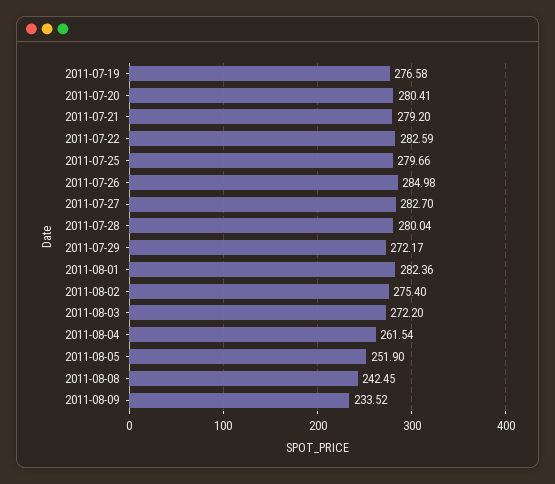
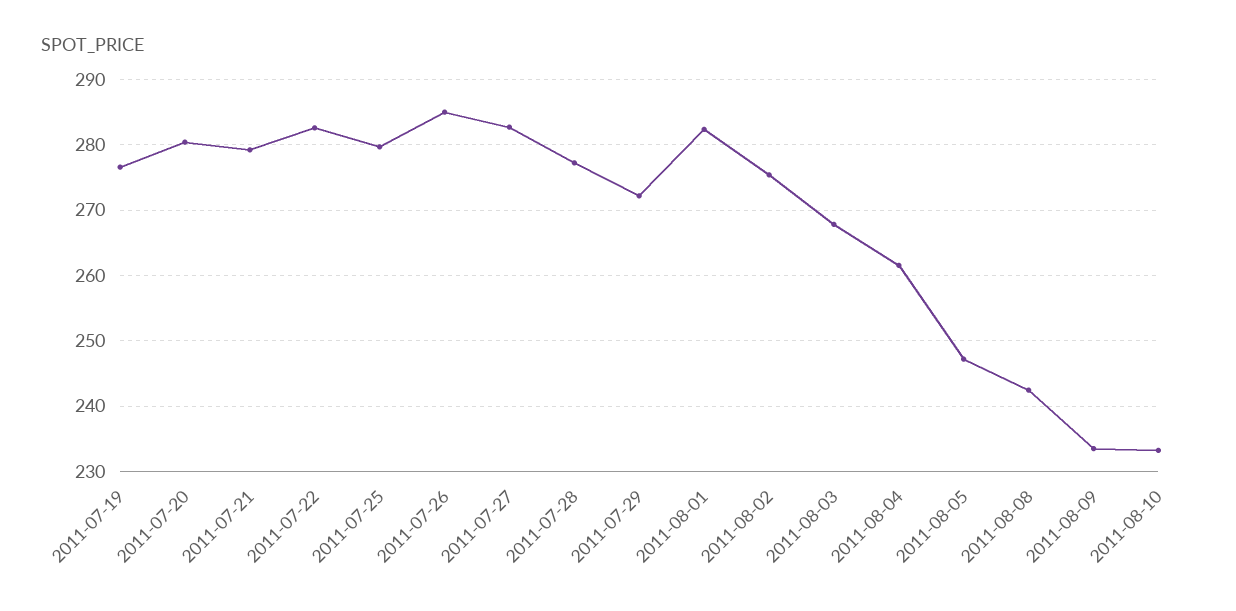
2011-07-28: 280.04 -> 277
2011-08-03: 272.2 -> 268
2011-08-05: 251.9 -> 247
2011-08-10: none -> 233

